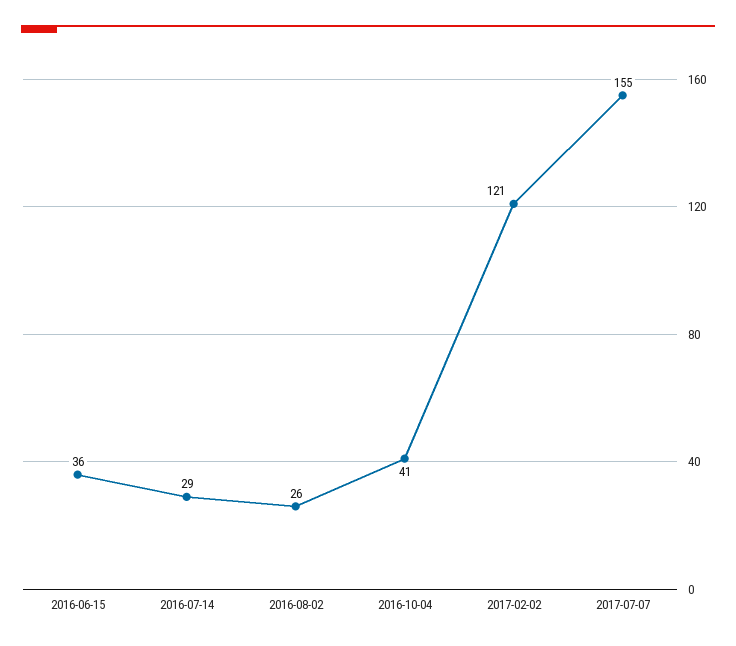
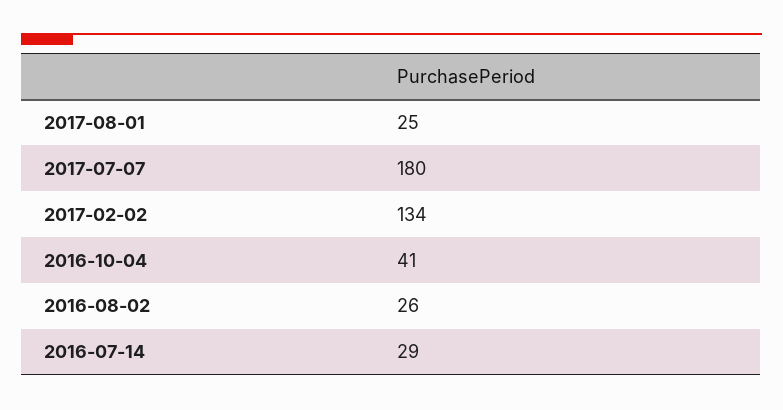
2016-06-15: 36 -> none
2017-02-02: 121 -> 134
2017-07-07: 155 -> 180
2017-08-01: none -> 25

